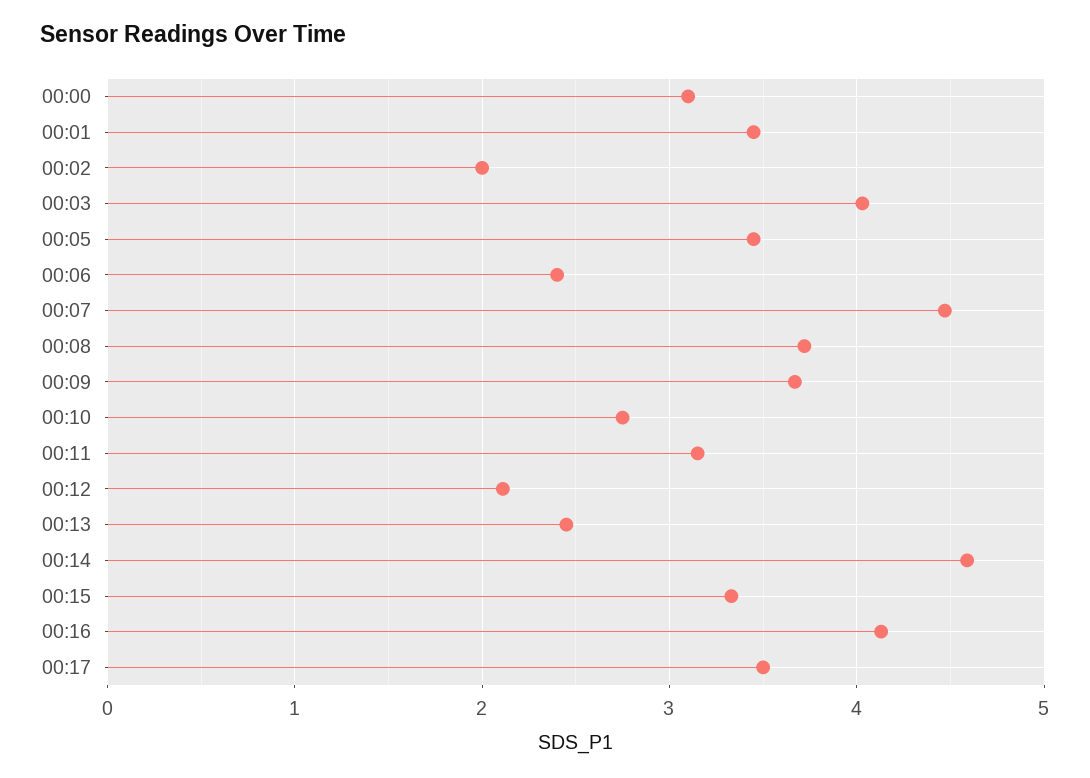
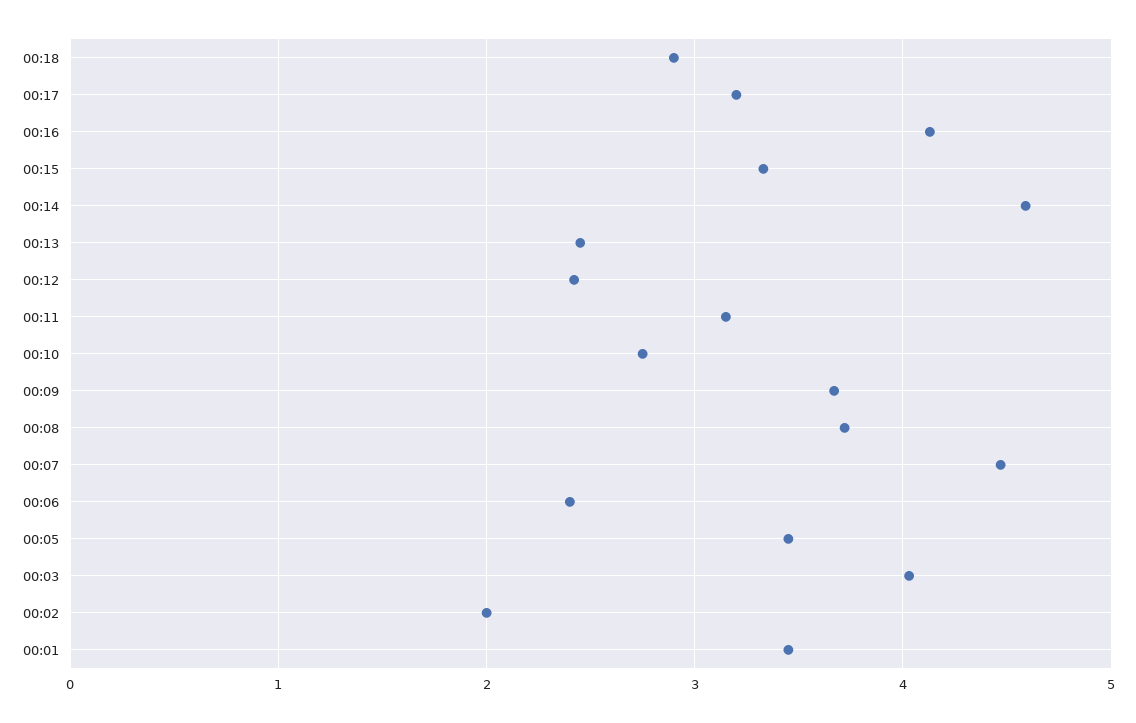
00:00: 3.1 -> none
00:12: 2.1 -> 2.4
00:17: 3.5 -> 3.2
00:18: none -> 2.9

